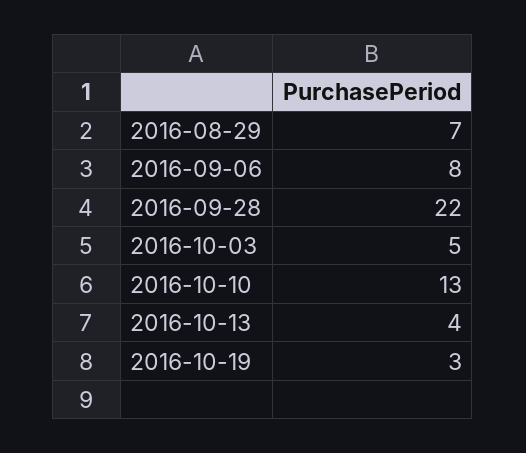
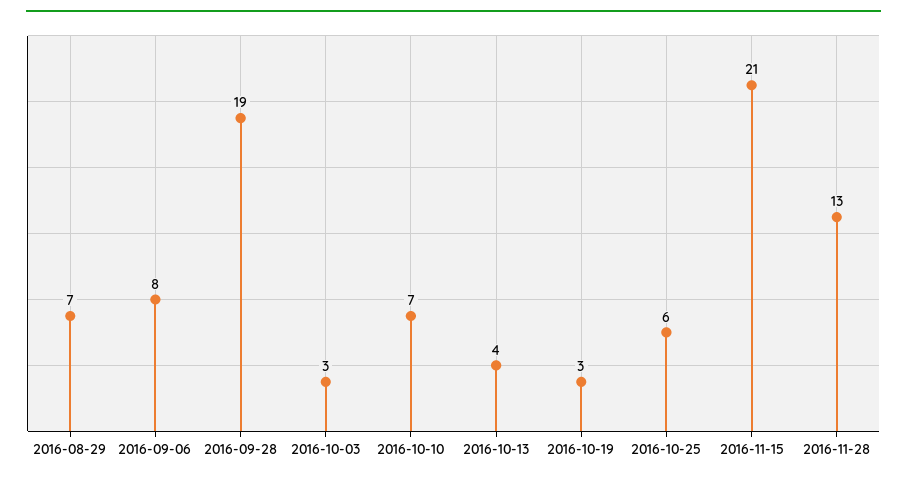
2016-09-28: 22 -> 19
2016-10-03: 5 -> 3
2016-10-10: 13 -> 7
2016-10-25: none -> 6
2016-11-15: none -> 21
2016-11-28: none -> 13

